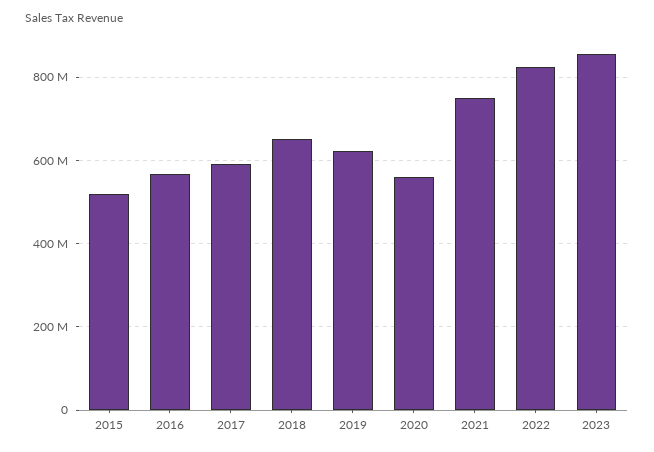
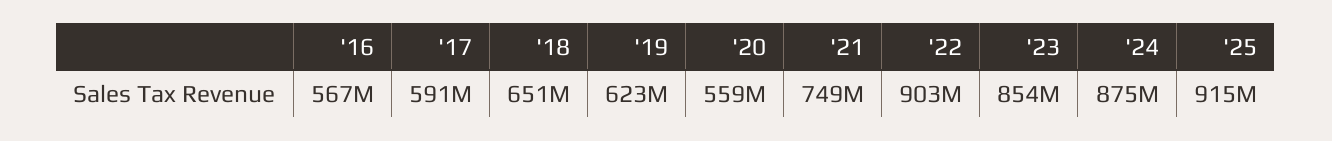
2015: 520000000 -> none
2022: 820000000 -> 903000000
'24: none -> 875000000
'25: none -> 915000000

